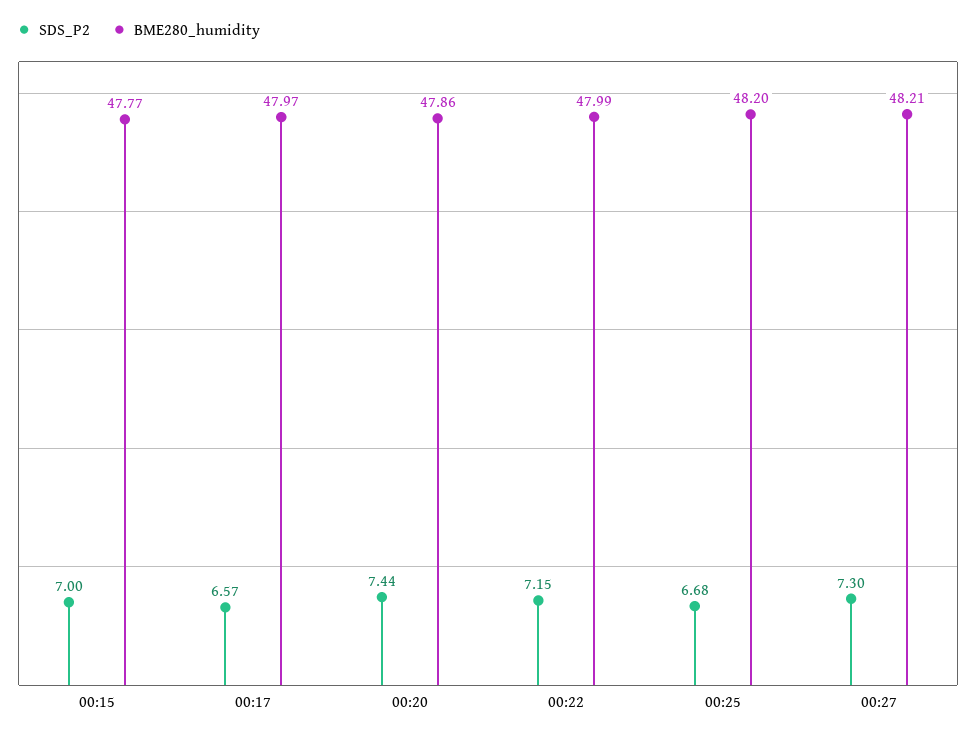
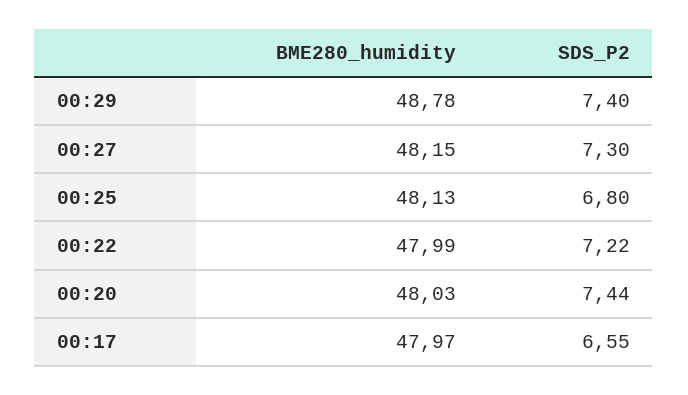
SDS_P2, 00:15: 7 -> none
BME280_humidity, 00:15: 47.77 -> none
SDS_P2, 00:17: 6.57 -> 6.55
BME280_humidity, 00:20: 47.86 -> 48.03
SDS_P2, 00:22: 7.15 -> 7.22
SDS_P2, 00:25: 6.68 -> 6.8
BME280_humidity, 00:25: 48.2 -> 48.13
BME280_humidity, 00:27: 48.21 -> 48.15
BME280_humidity, 00:29: none -> 48.78
SDS_P2, 00:29: none -> 7.4

